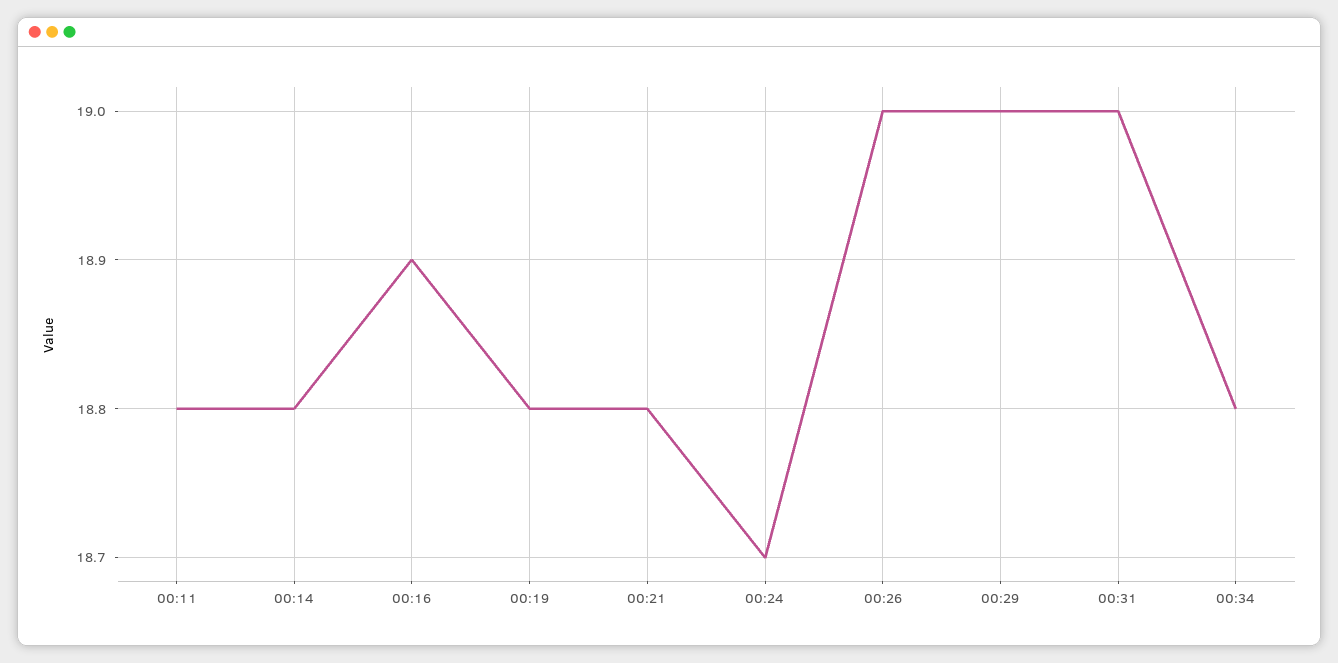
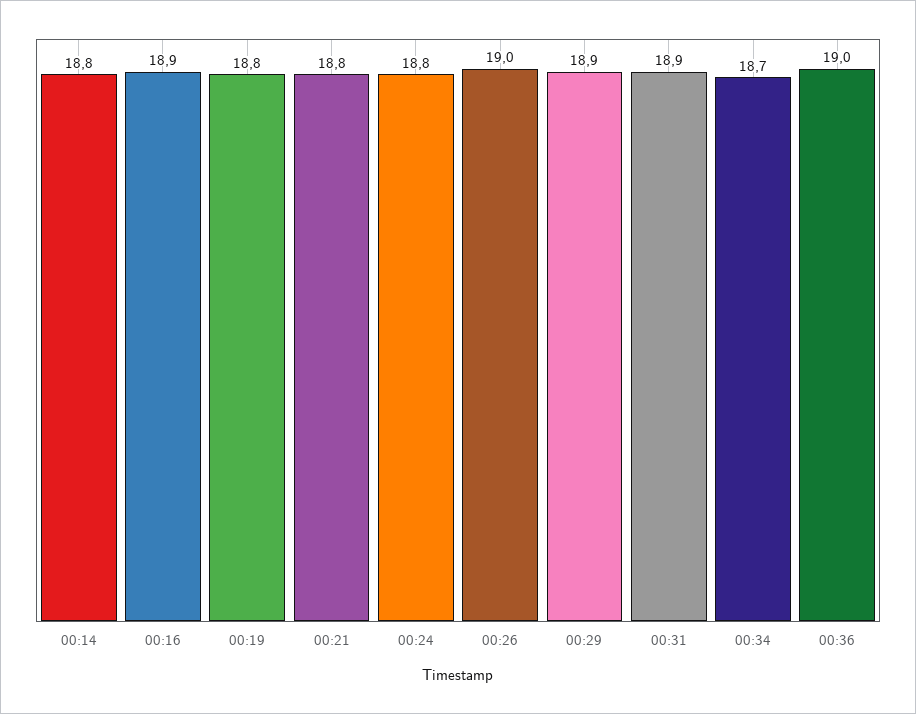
00:11: 18.8 -> none
00:24: 18.7 -> 18.8
00:29: 19 -> 18.9
00:31: 19 -> 18.9
00:34: 18.8 -> 18.7
00:36: none -> 19

